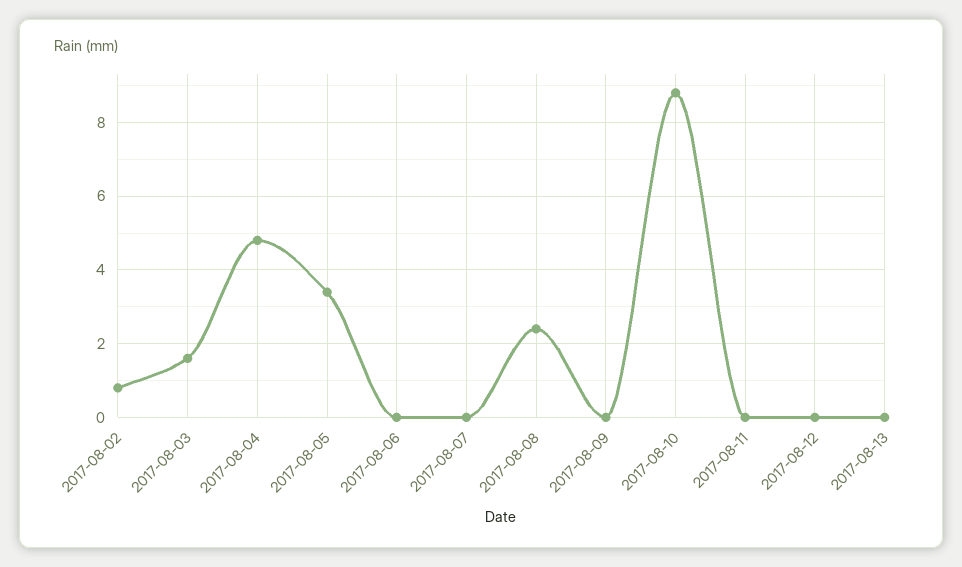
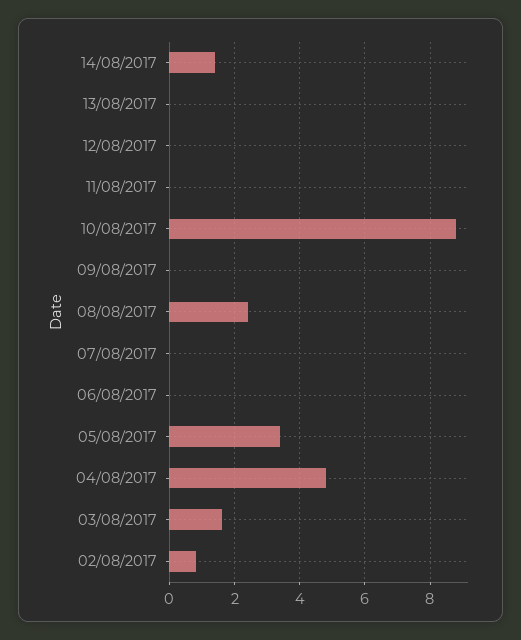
14/08/2017: none -> 1.5

